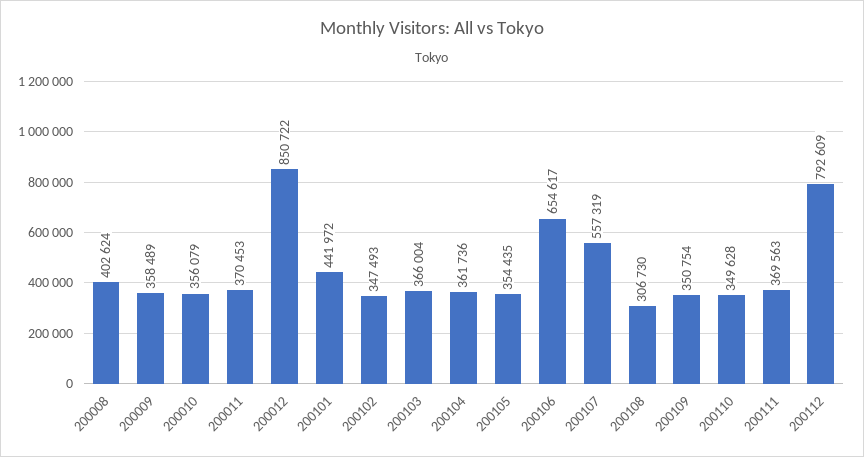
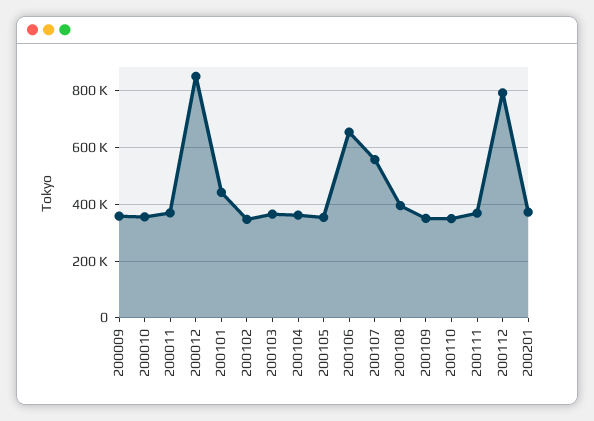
200008: 402624 -> none
200108: 306730 -> 400000
200201: none -> 375000

